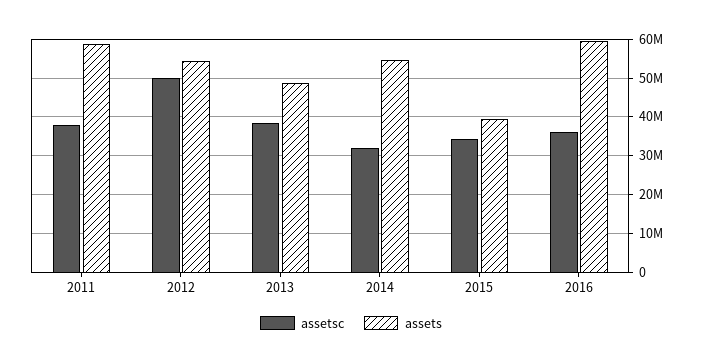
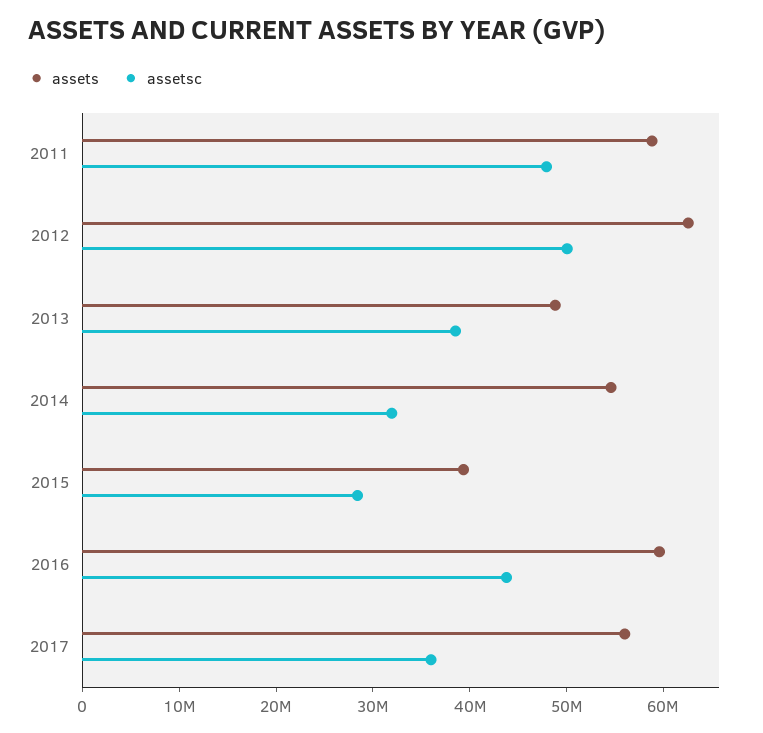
assetsc, 2011: 38000000 -> 48000000
assets, 2012: 54000000 -> 62000000
assetsc, 2015: 34000000 -> 28000000
assetsc, 2016: 36000000 -> 44000000
assets, 2017: none -> 56000000
assetsc, 2017: none -> 36000000

